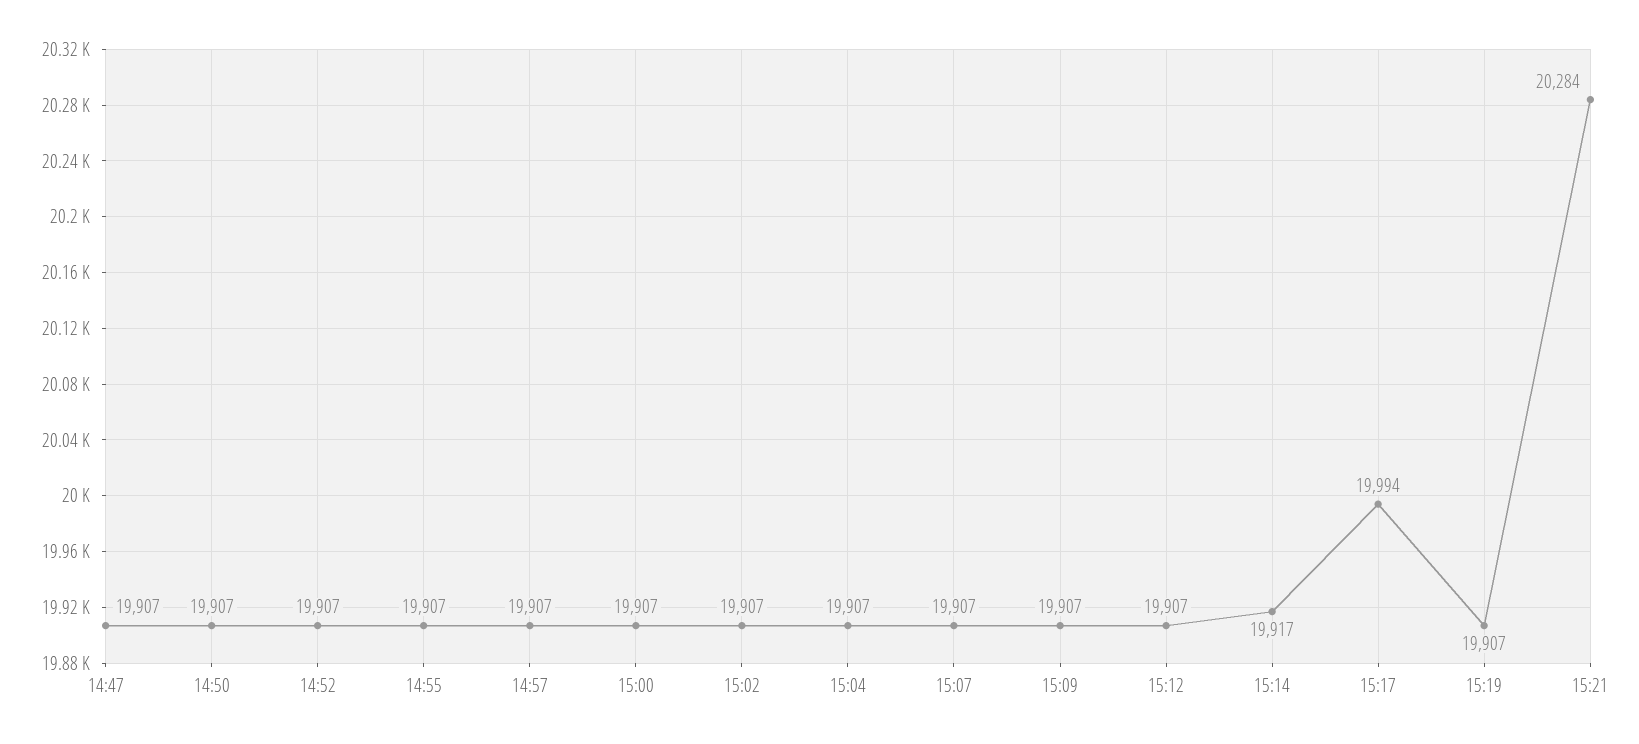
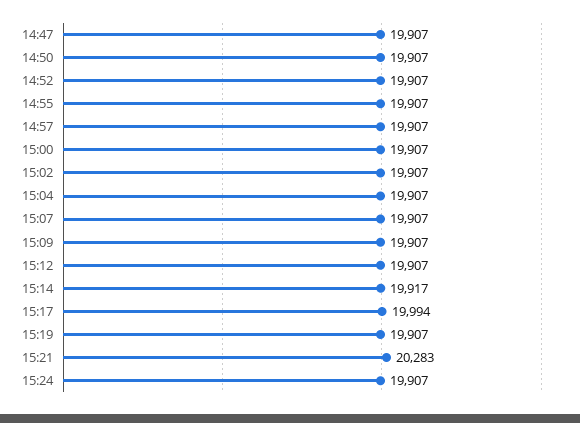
15:21: 20284 -> 20283
15:24: none -> 19907

